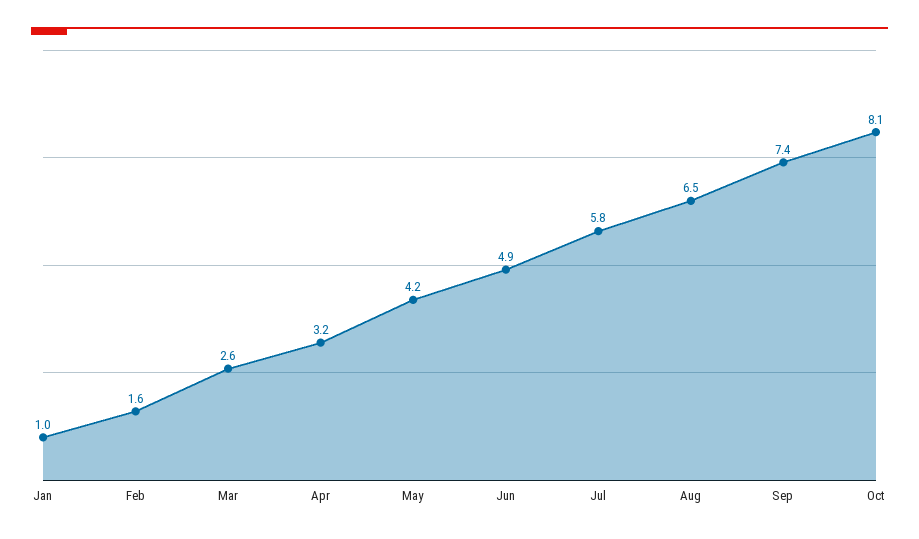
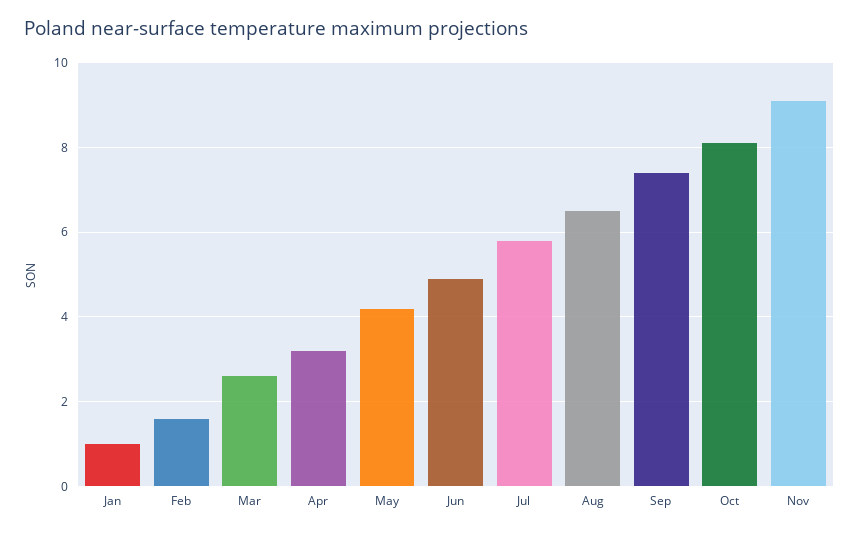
Nov: none -> 9

